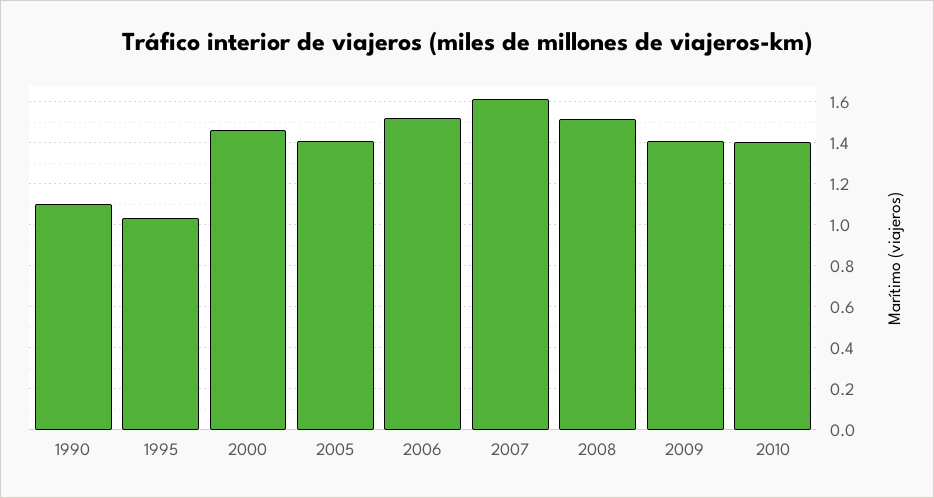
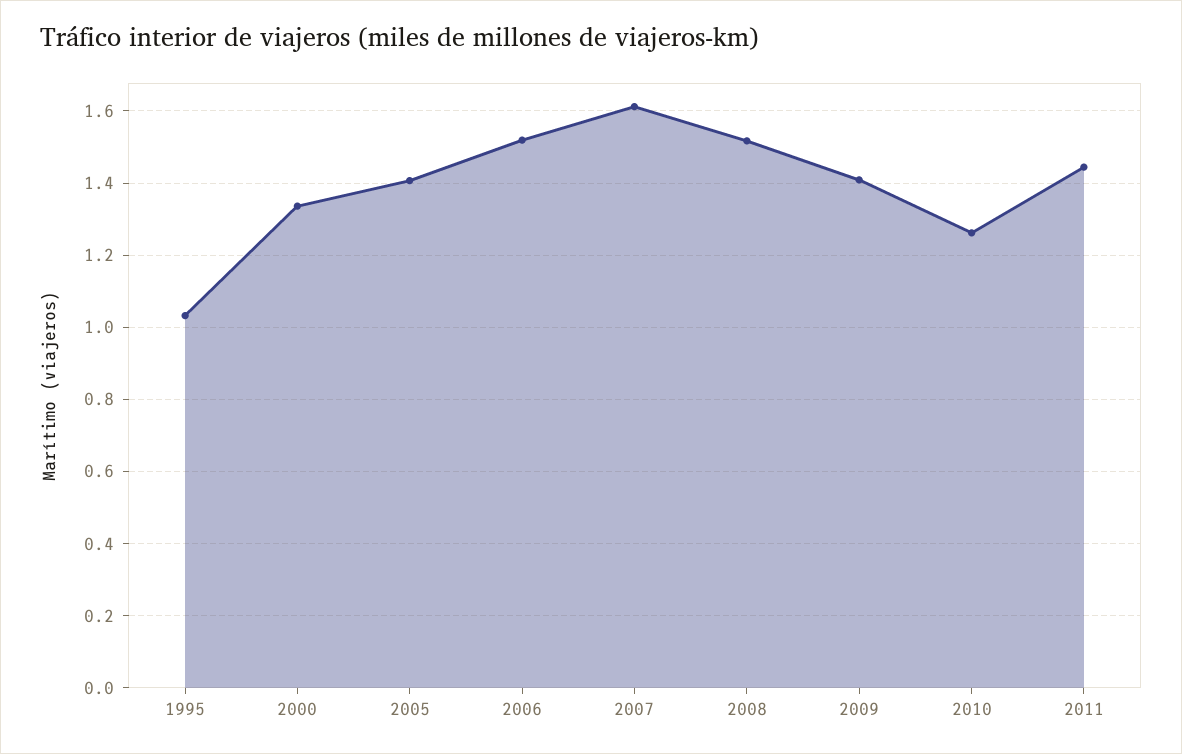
1990: 1.1 -> none
2000: 1.45 -> 1.34
2010: 1.4 -> 1.26
2011: none -> 1.44

